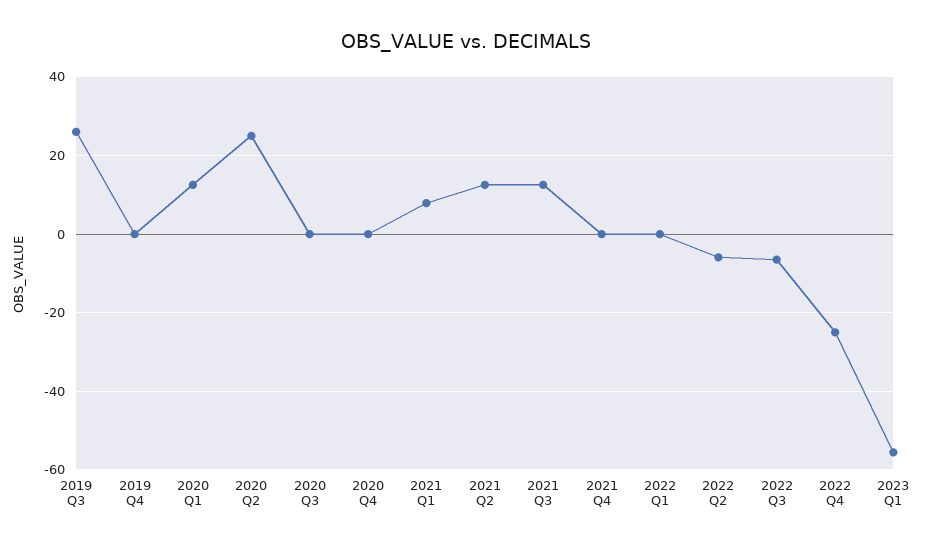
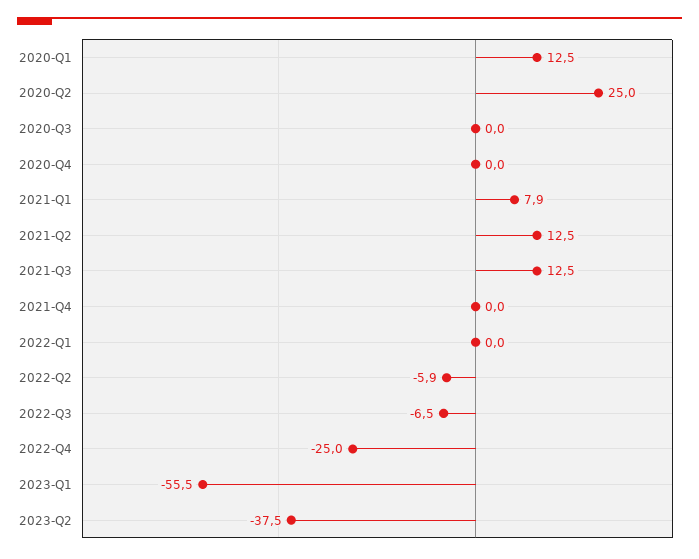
2019 Q3: 26 -> none
2019 Q4: 0 -> none
2023-Q2: none -> -37.5

